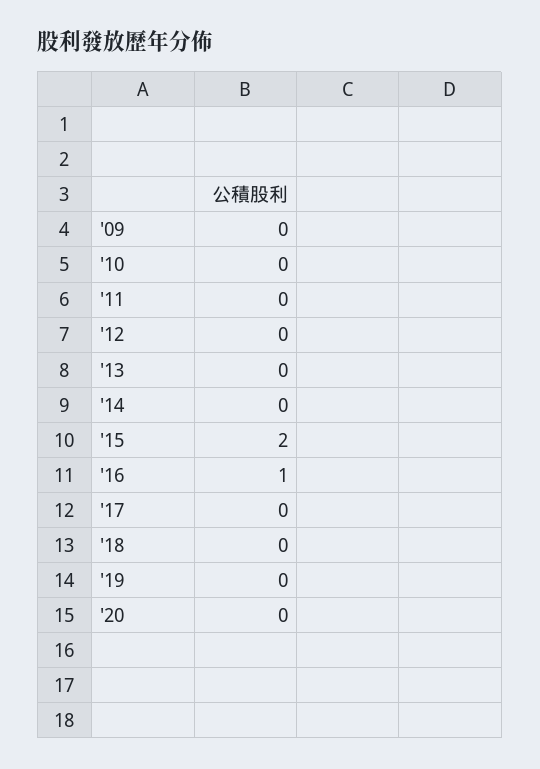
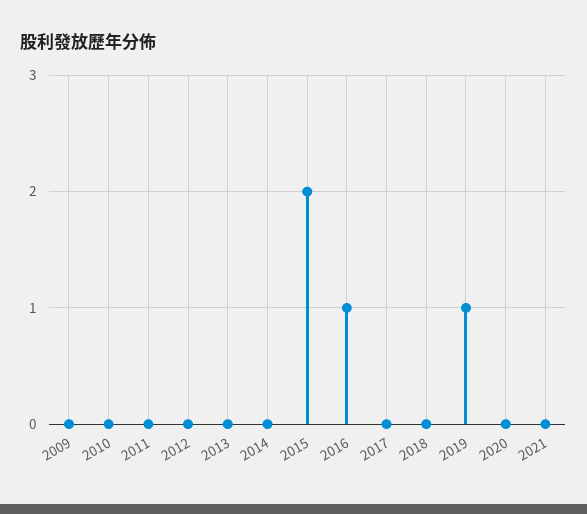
'19: 0 -> 1
2021: none -> 0

